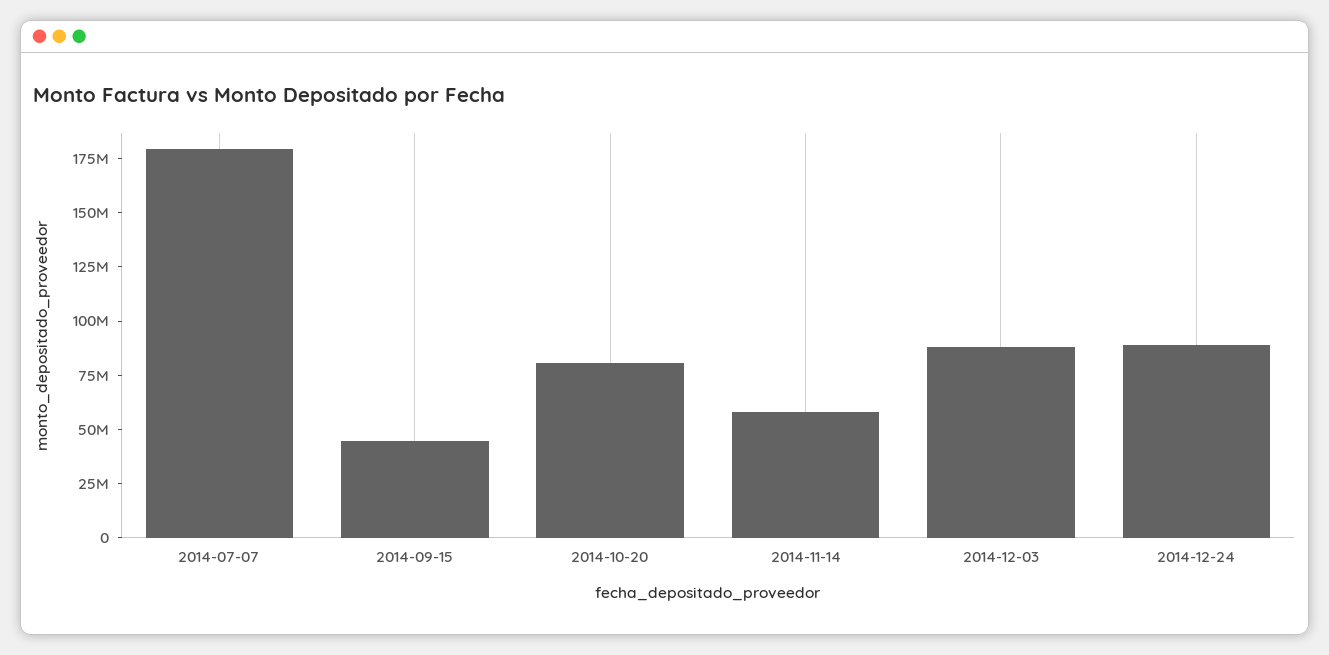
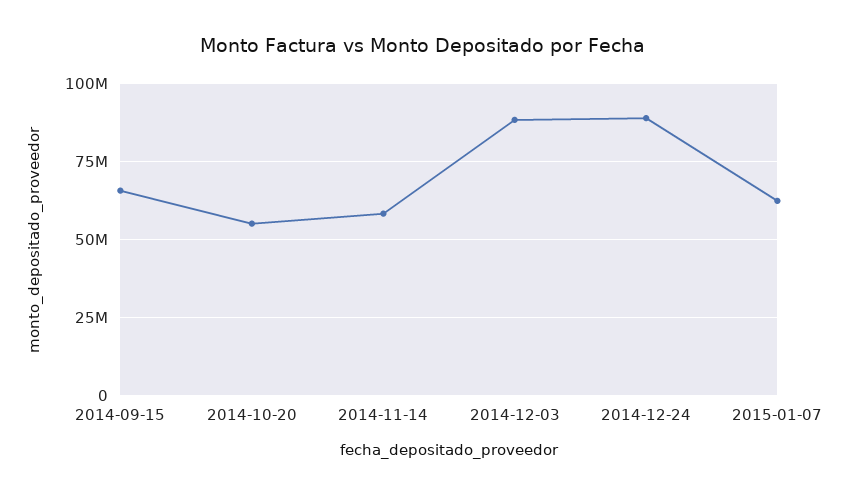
2014-07-07: 180000000 -> none
2014-09-15: 45000000 -> 65000000
2014-10-20: 80000000 -> 55000000
2015-01-07: none -> 62500000

